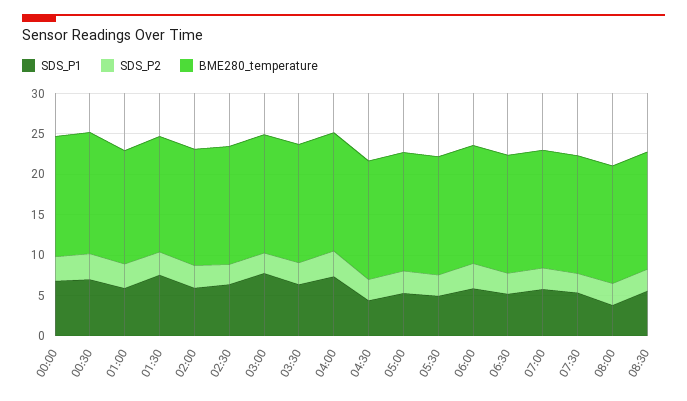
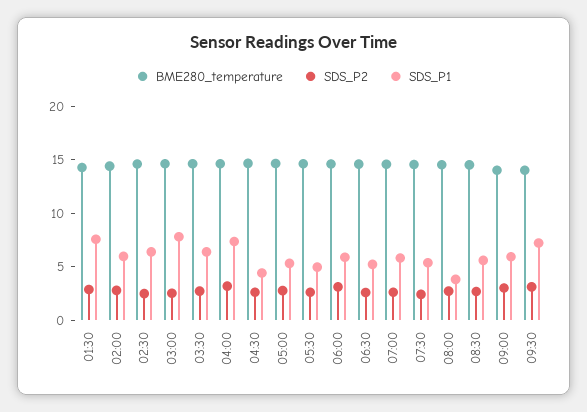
SDS_P1, 00:00: 7 -> none
SDS_P2, 00:00: 3 -> none
BME280_temperature, 00:00: 15 -> none
SDS_P1, 00:30: 7 -> none
SDS_P2, 00:30: 3 -> none
BME280_temperature, 00:30: 15 -> none
SDS_P1, 01:00: 6 -> none
SDS_P2, 01:00: 3 -> none
BME280_temperature, 01:00: 14 -> none
BME280_temperature, 09:00: none -> 14
SDS_P2, 09:00: none -> 3
SDS_P1, 09:00: none -> 6
BME280_temperature, 09:30: none -> 14
SDS_P2, 09:30: none -> 3
SDS_P1, 09:30: none -> 7

